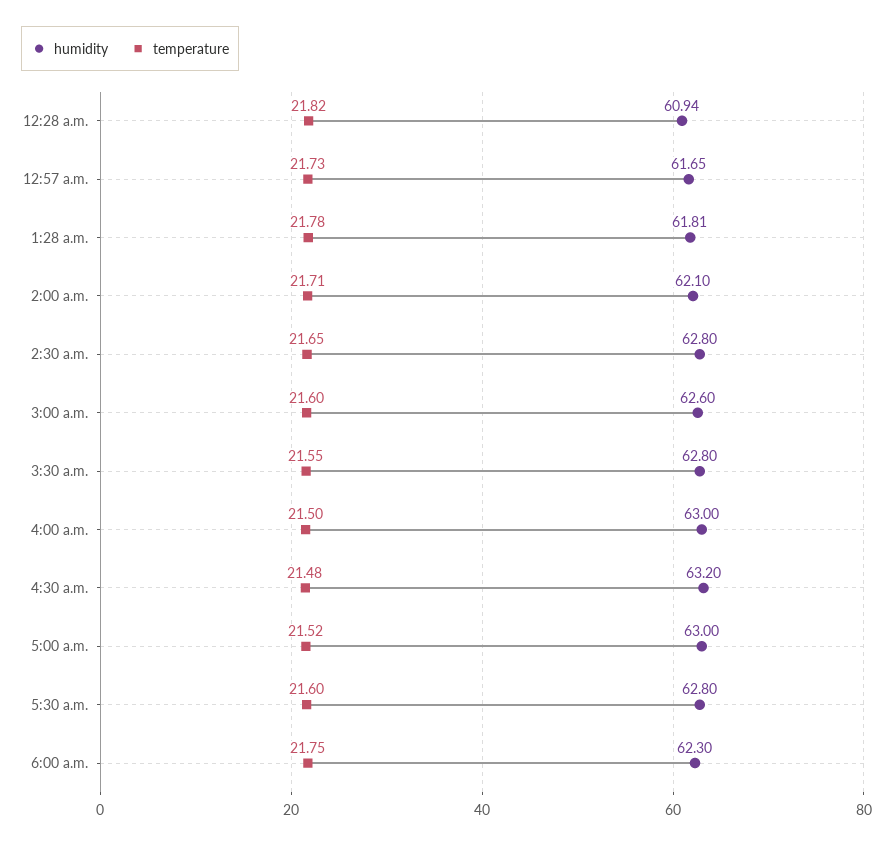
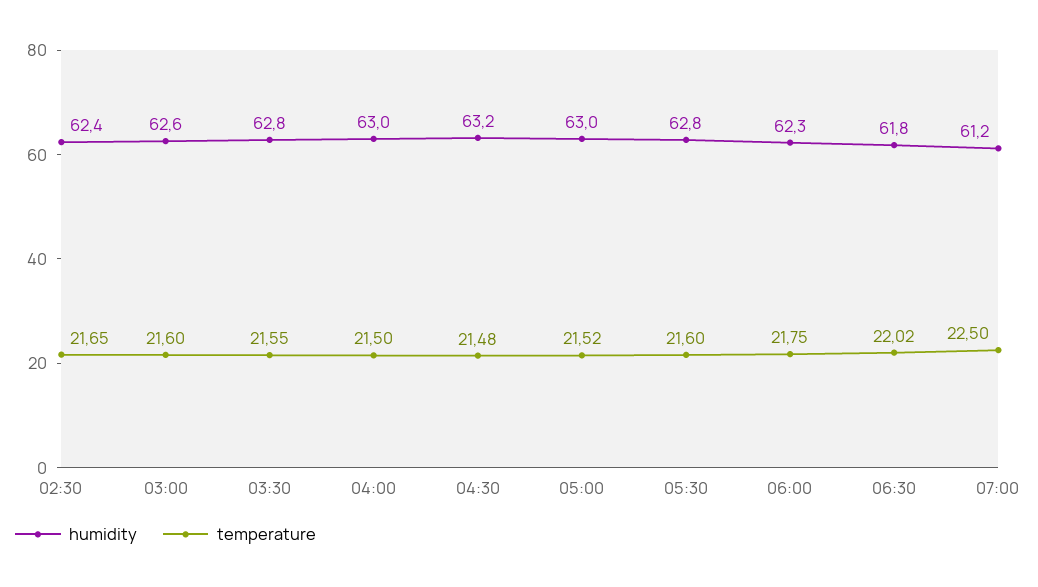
humidity, 12:28 a.m.: 60.94 -> none
temperature, 12:28 a.m.: 21.82 -> none
humidity, 12:57 a.m.: 61.65 -> none
temperature, 12:57 a.m.: 21.73 -> none
humidity, 1:28 a.m.: 61.81 -> none
temperature, 1:28 a.m.: 21.78 -> none
humidity, 2:00 a.m.: 62.1 -> none
temperature, 2:00 a.m.: 21.71 -> none
humidity, 2:30 a.m.: 62.8 -> 62.4
humidity, 06:30: none -> 61.8
temperature, 06:30: none -> 22.02
humidity, 07:00: none -> 61.2
temperature, 07:00: none -> 22.5

